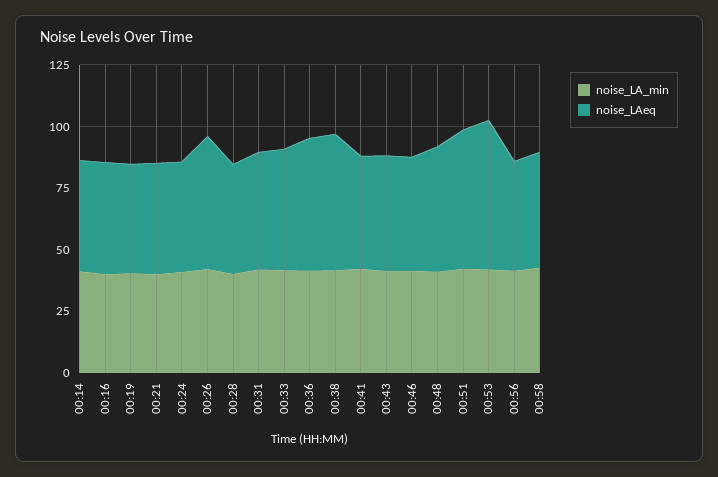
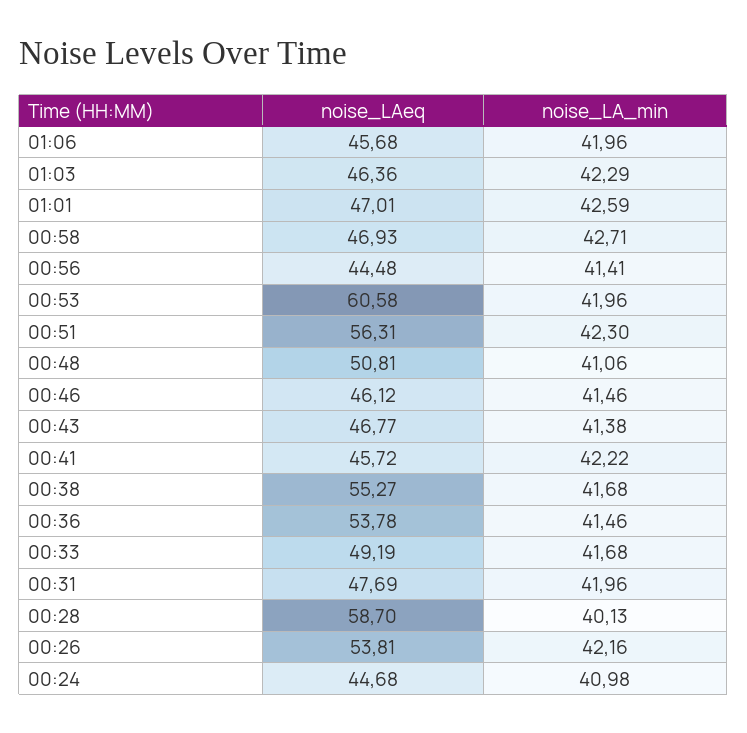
noise_LA_min, 00:14: 40 -> none
noise_LAeq, 00:14: 45 -> none
noise_LA_min, 00:16: 40 -> none
noise_LAeq, 00:16: 45 -> none
noise_LA_min, 00:19: 40 -> none
noise_LAeq, 00:19: 45 -> none
noise_LA_min, 00:21: 40 -> none
noise_LAeq, 00:21: 45 -> none
noise_LAeq, 00:28: 45 -> 58.7
noise_LAeq, 01:06: none -> 45.68
noise_LA_min, 01:06: none -> 41.96
noise_LAeq, 01:03: none -> 46.36
noise_LA_min, 01:03: none -> 42.29
noise_LAeq, 01:01: none -> 47.01
noise_LA_min, 01:01: none -> 42.59

